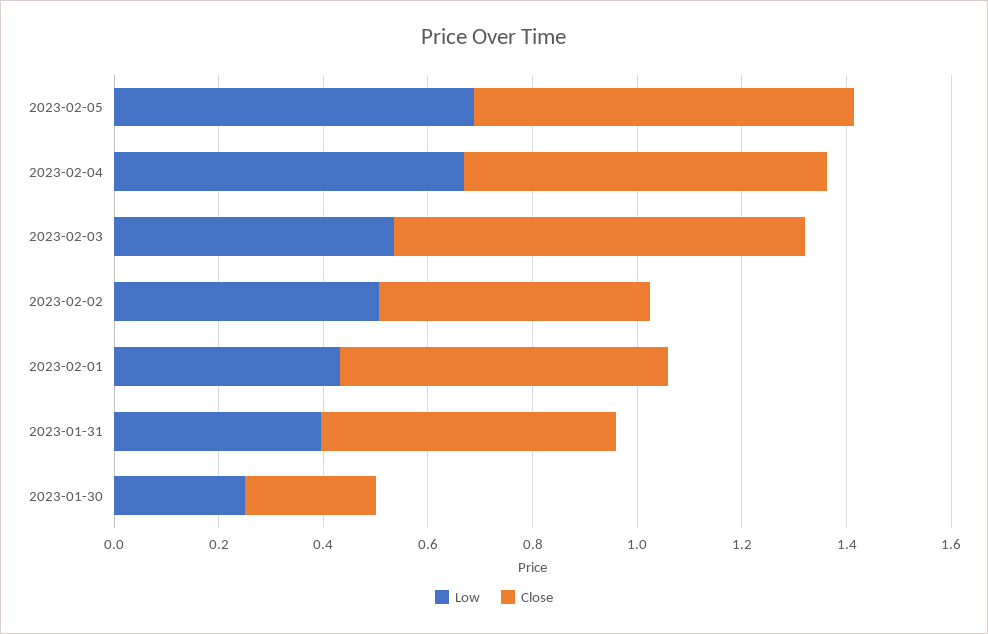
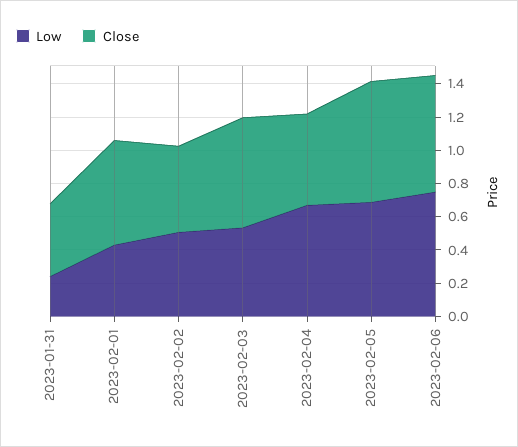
Close, 2023-02-04: 0.7 -> 0.55
Close, 2023-02-03: 0.8 -> 0.65
Low, 2023-01-31: 0.4 -> 0.25
Close, 2023-01-31: 0.55 -> 0.45
Low, 2023-01-30: 0.25 -> none
Close, 2023-01-30: 0.25 -> none
Low, 2023-02-06: none -> 0.75
Close, 2023-02-06: none -> 0.7

